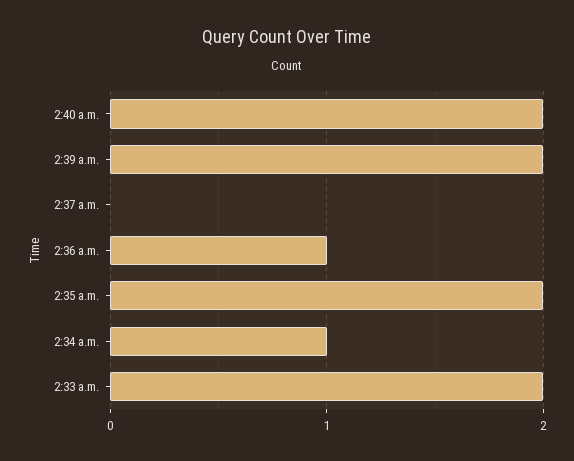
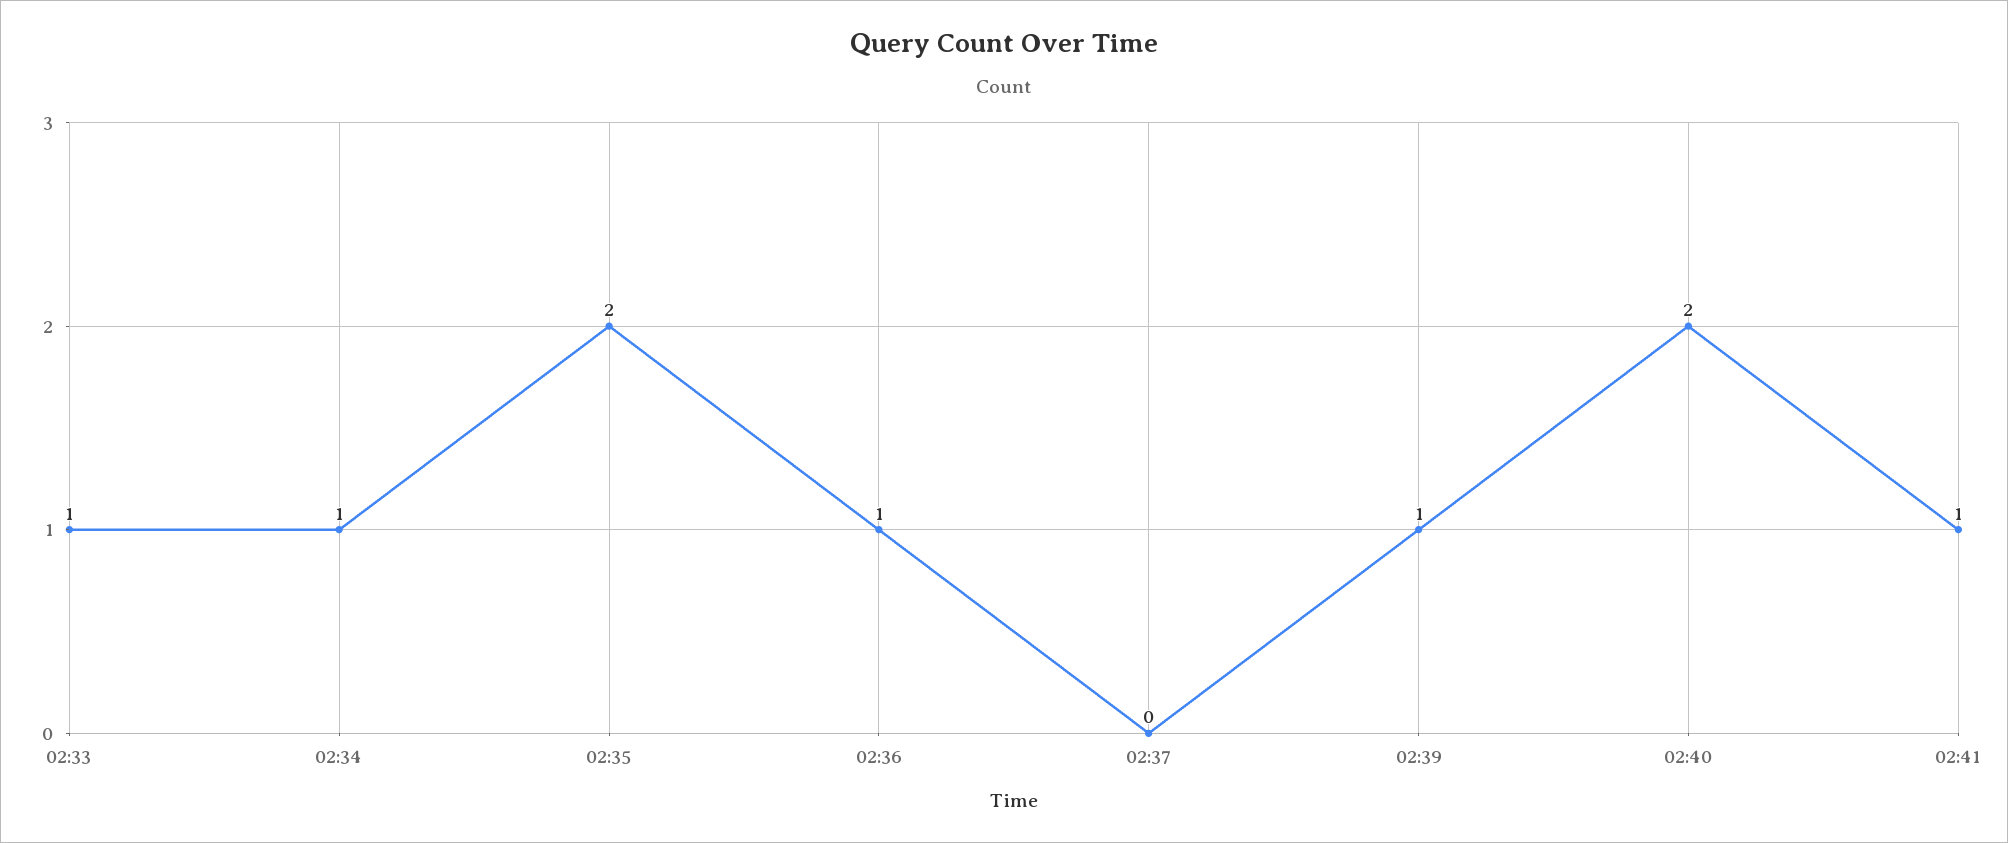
2:39 a.m.: 2 -> 1
2:33 a.m.: 2 -> 1
02:41: none -> 1

